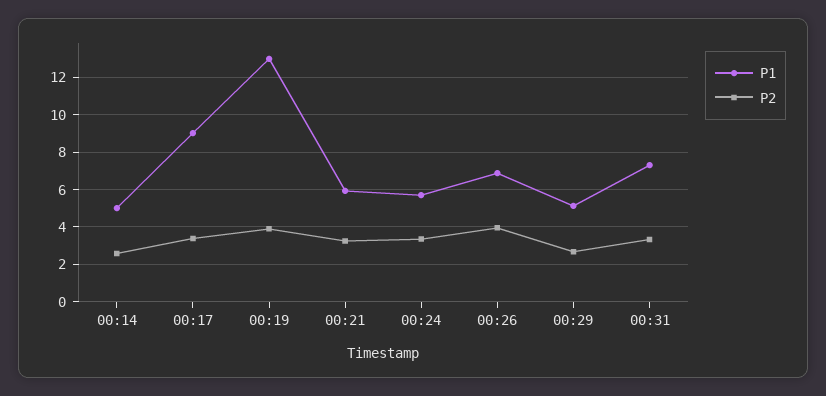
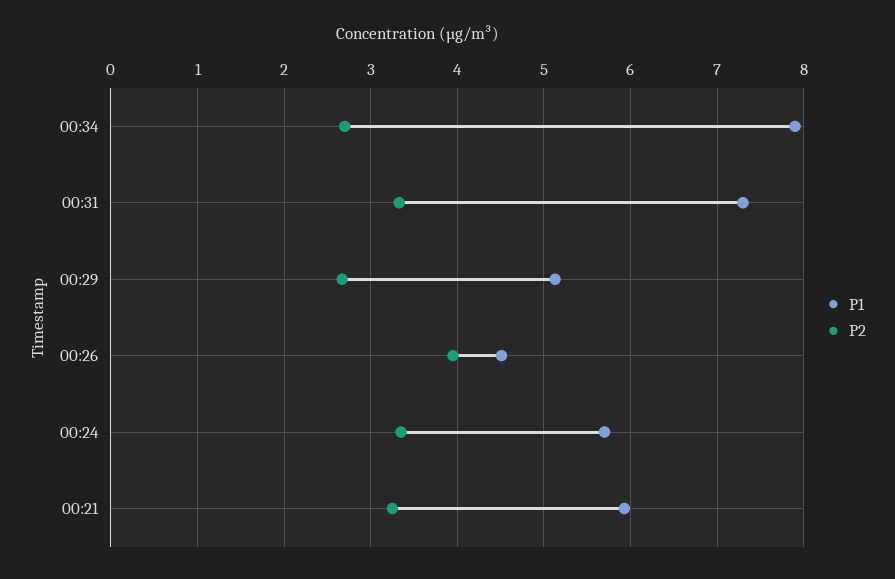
P1, 00:14: 5 -> none
P2, 00:14: 2.5 -> none
P1, 00:17: 9 -> none
P2, 00:17: 3.5 -> none
P1, 00:19: 13 -> none
P2, 00:19: 4 -> none
P1, 00:26: 7 -> 4.5
P1, 00:34: none -> 7.9
P2, 00:34: none -> 2.7

